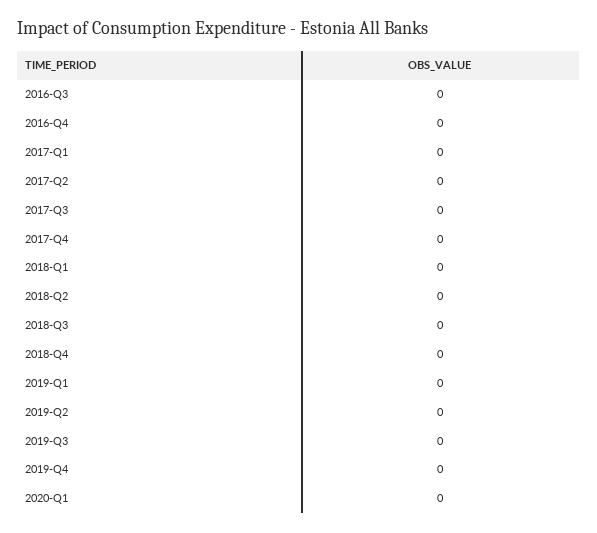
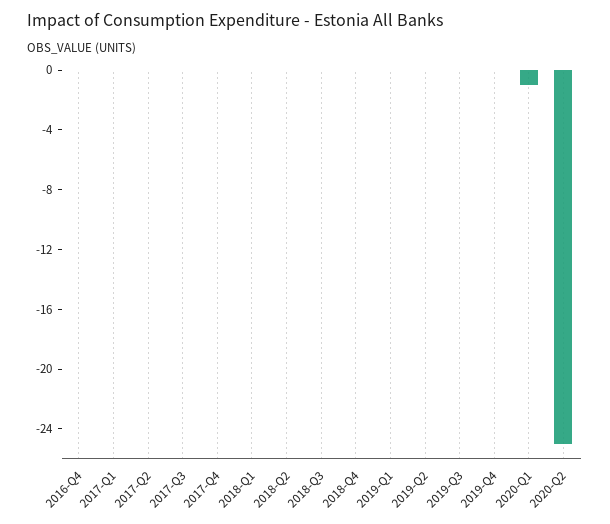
2016-Q3: 0 -> none
2020-Q1: 0 -> -1
2020-Q2: none -> -25

